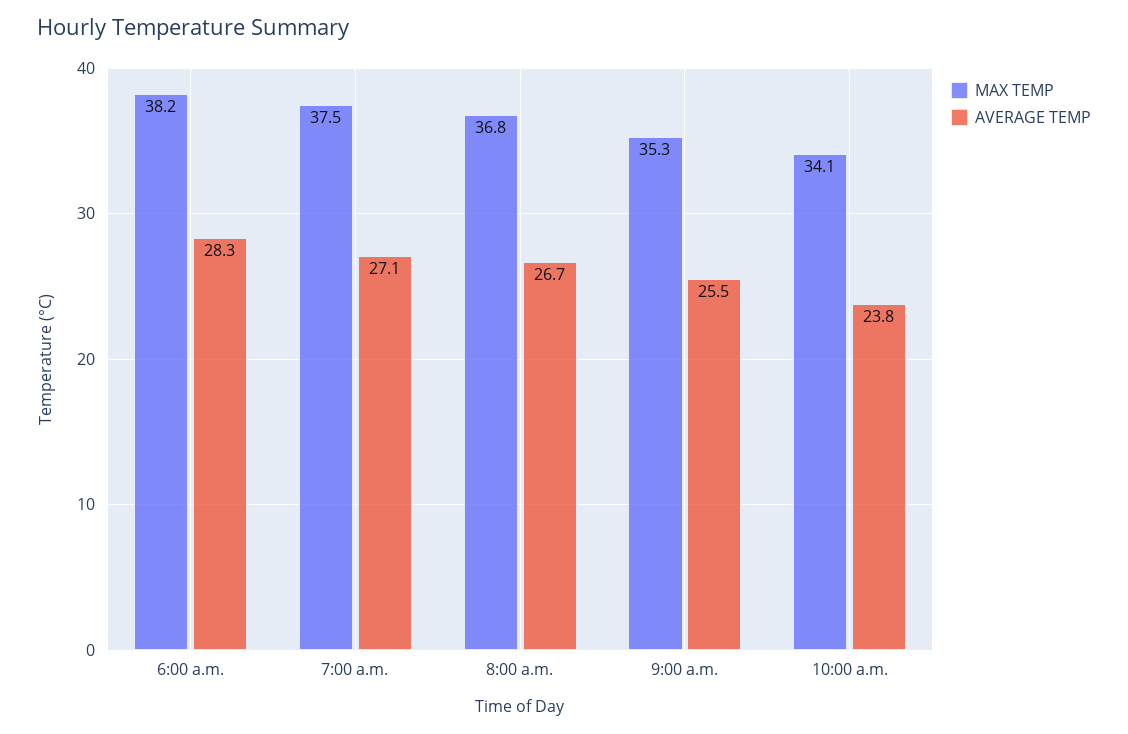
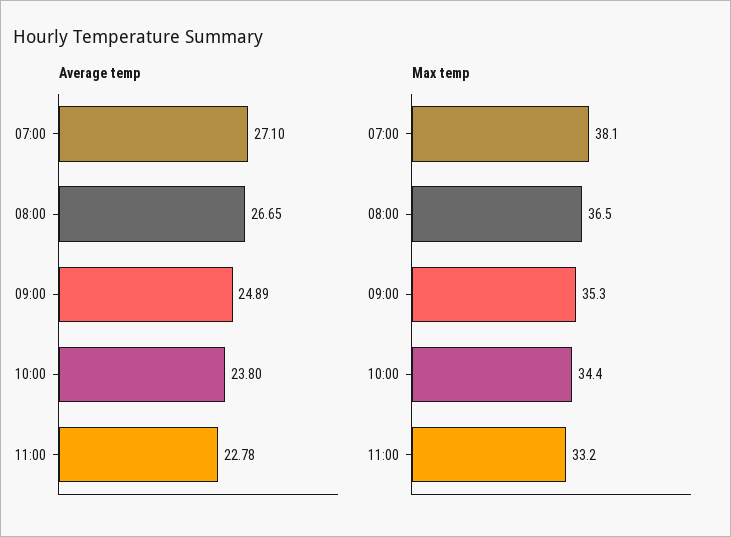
MAX TEMP, 6:00 a.m.: 38.2 -> none
AVERAGE TEMP, 6:00 a.m.: 28.3 -> none
MAX TEMP, 7:00 a.m.: 37.5 -> 38.1
MAX TEMP, 8:00 a.m.: 36.8 -> 36.5
AVERAGE TEMP, 9:00 a.m.: 25.5 -> 24.89
MAX TEMP, 10:00 a.m.: 34.1 -> 34.4
AVERAGE TEMP, 11:00: none -> 22.78
MAX TEMP, 11:00: none -> 33.2

